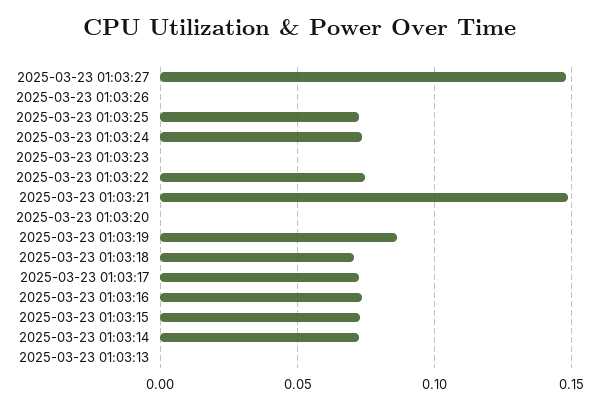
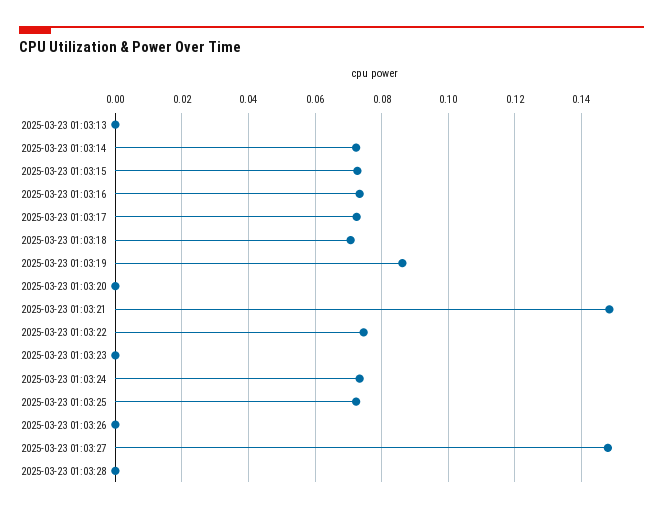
2025-03-23 01:03:28: none -> 0

